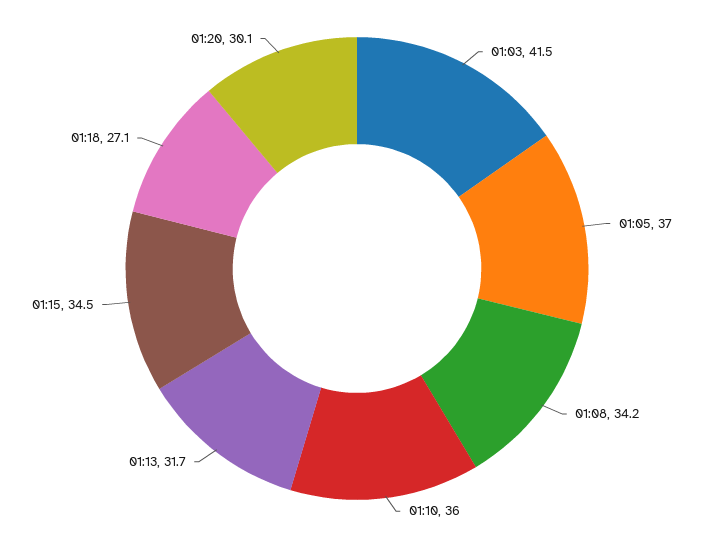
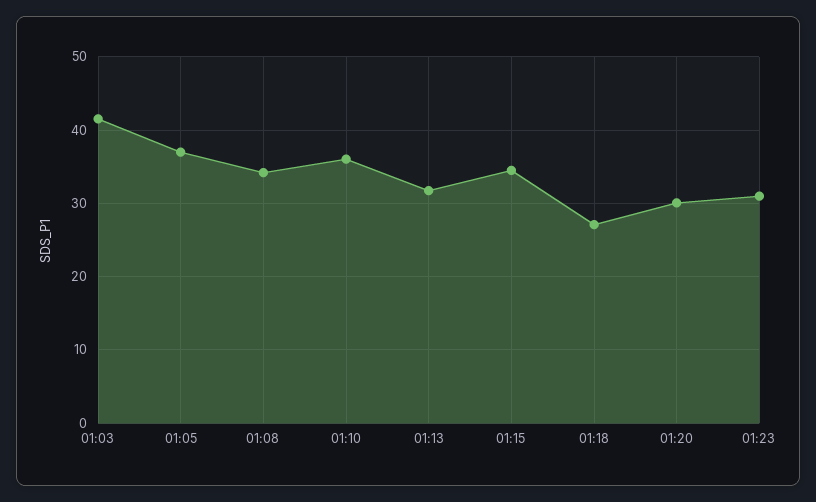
01:23: none -> 31

